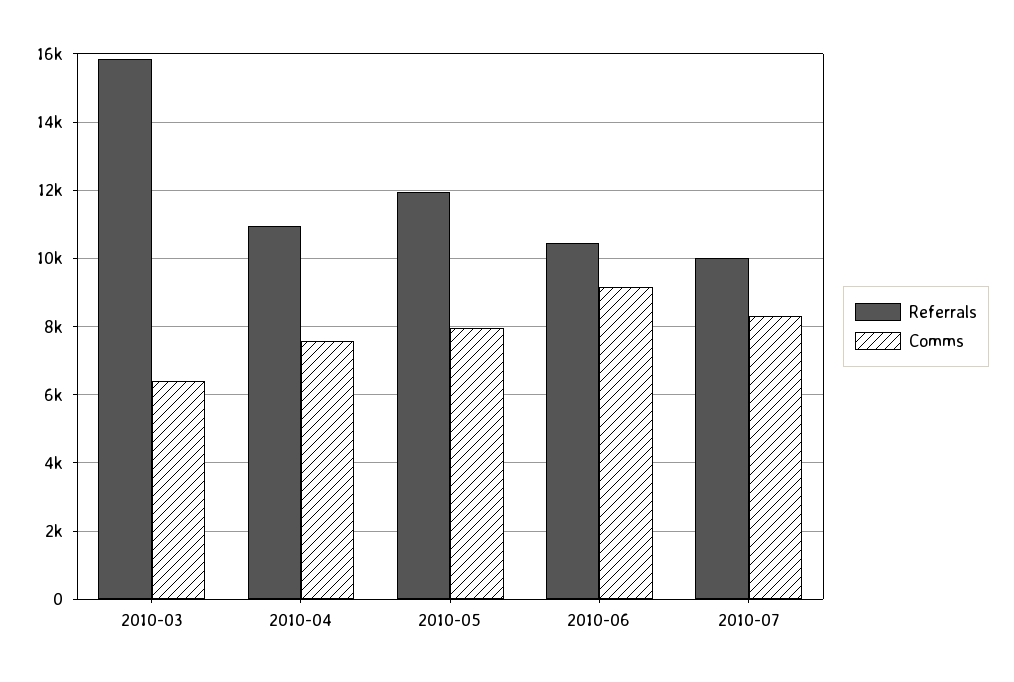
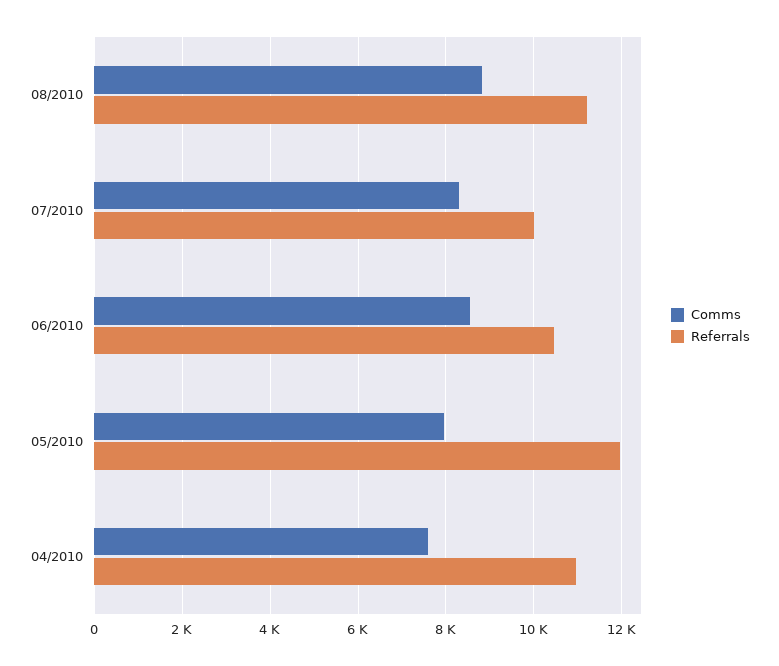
Referrals, 2010-03: 15800 -> none
Comms, 2010-03: 6400 -> none
Comms, 2010-06: 9200 -> 8600
Comms, 08/2010: none -> 8800
Referrals, 08/2010: none -> 11200

